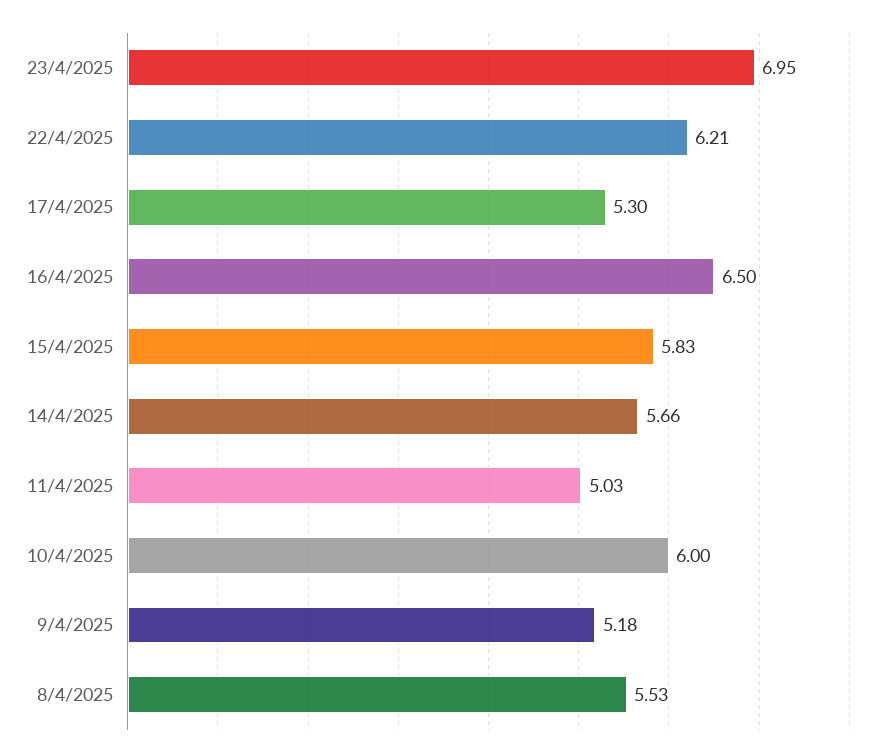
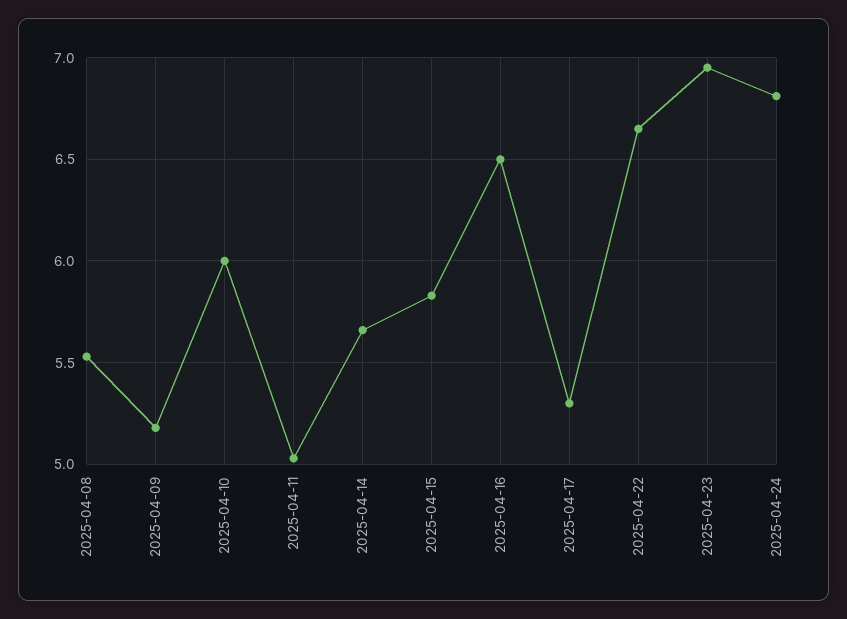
22/4/2025: 6.21 -> 6.65
2025-04-24: none -> 6.8

